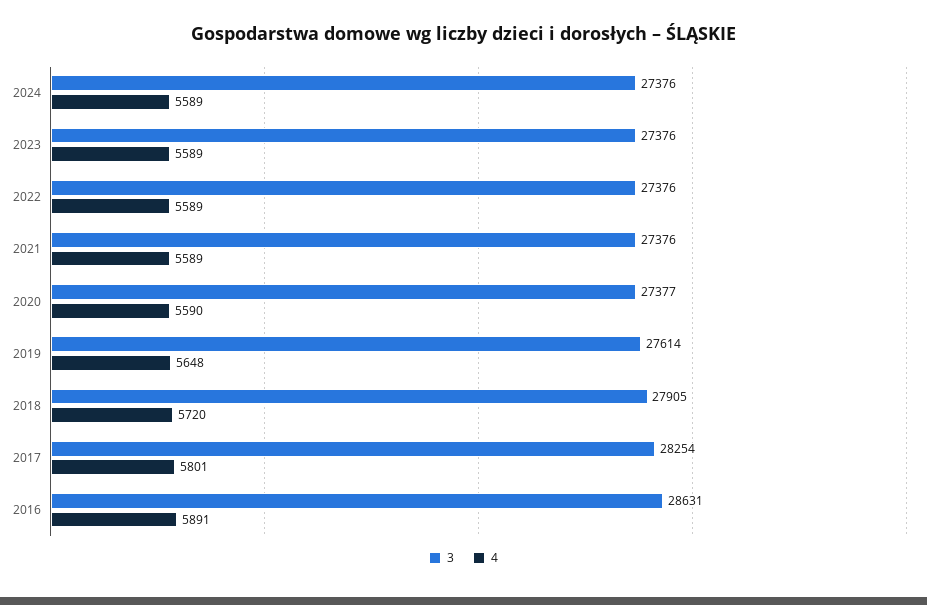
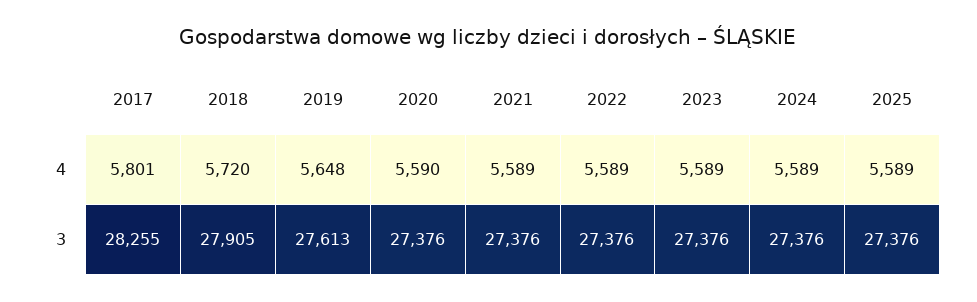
3, 2020: 27377 -> 27376
3, 2019: 27614 -> 27613
3, 2017: 28254 -> 28255
3, 2016: 28631 -> none
4, 2016: 5891 -> none
4, 2025: none -> 5589
3, 2025: none -> 27376

